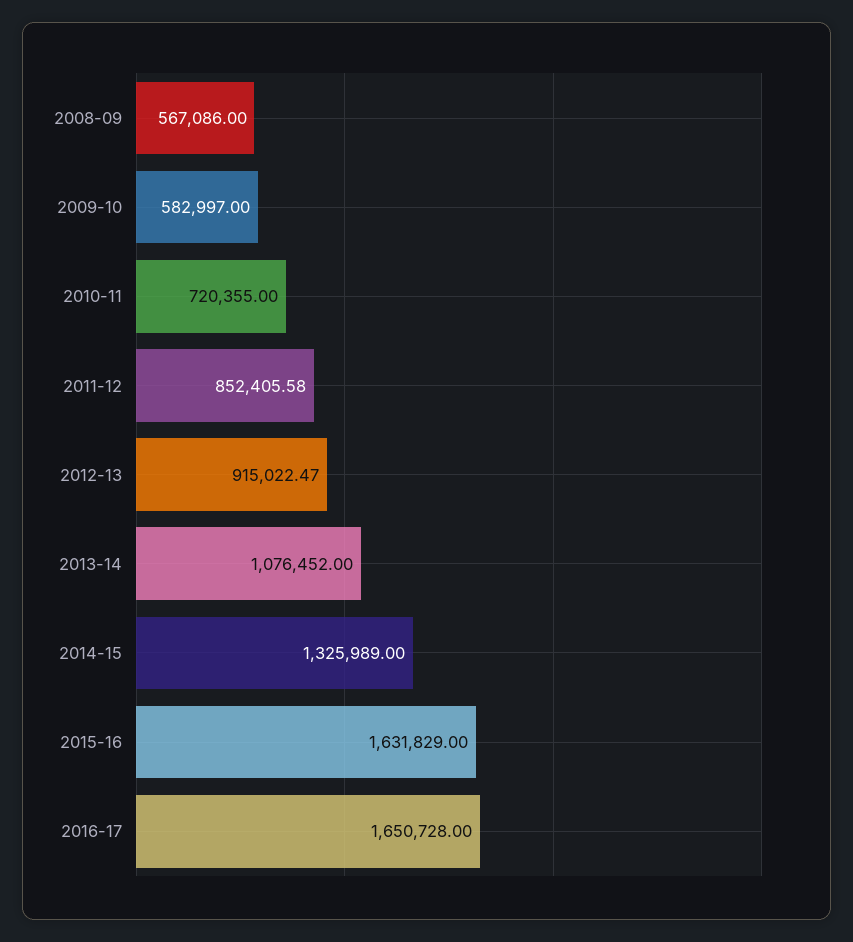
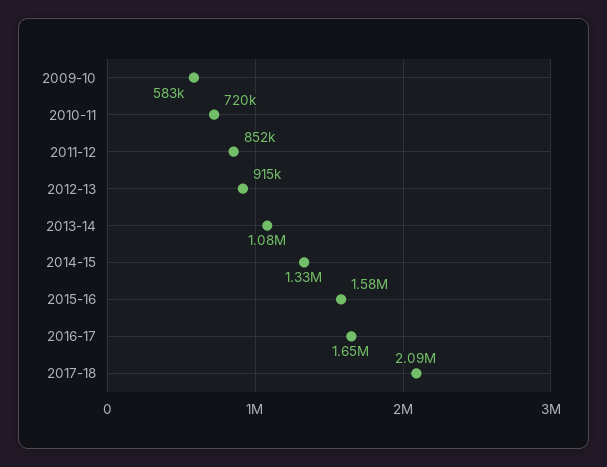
2008-09: 567086 -> none
2015-16: 1631829 -> 1580000
2017-18: none -> 2090000

